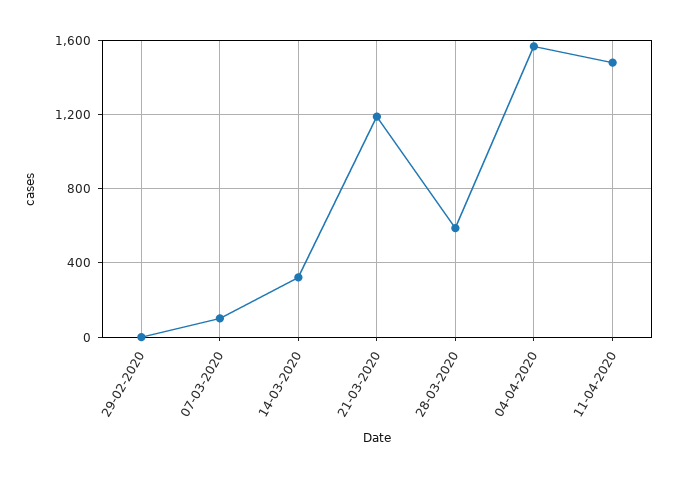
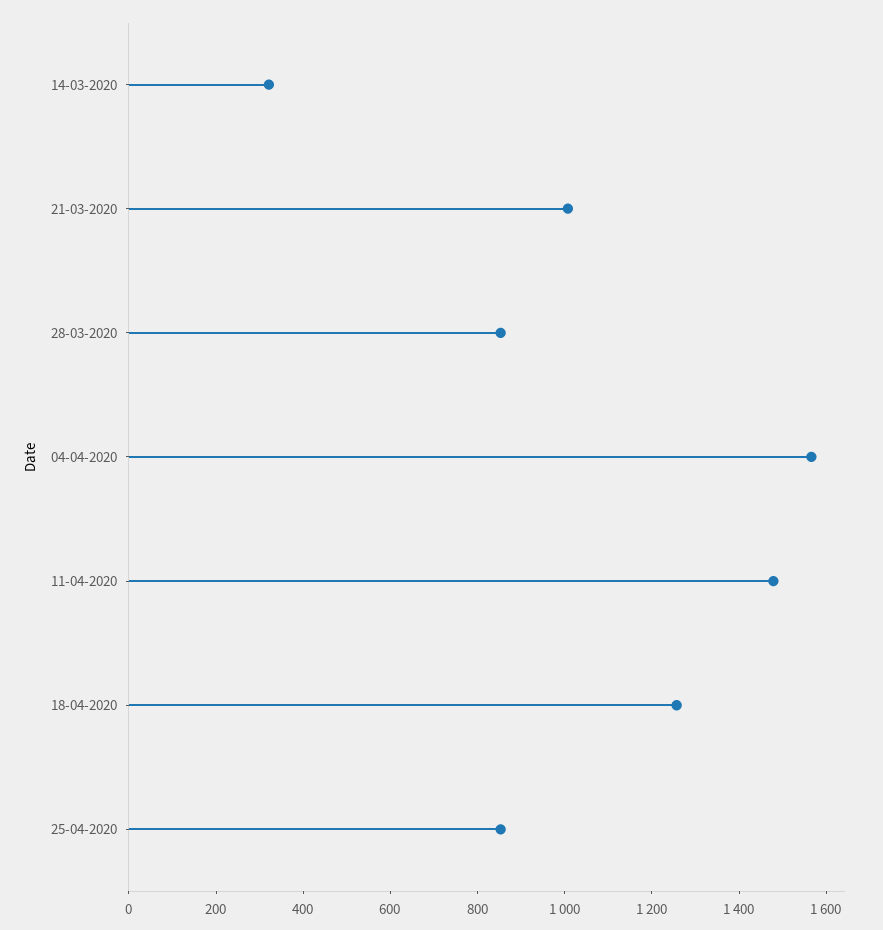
29-02-2020: 0 -> none
07-03-2020: 100 -> none
21-03-2020: 1200 -> 1000
28-03-2020: 600 -> 850
18-04-2020: none -> 1250
25-04-2020: none -> 850

